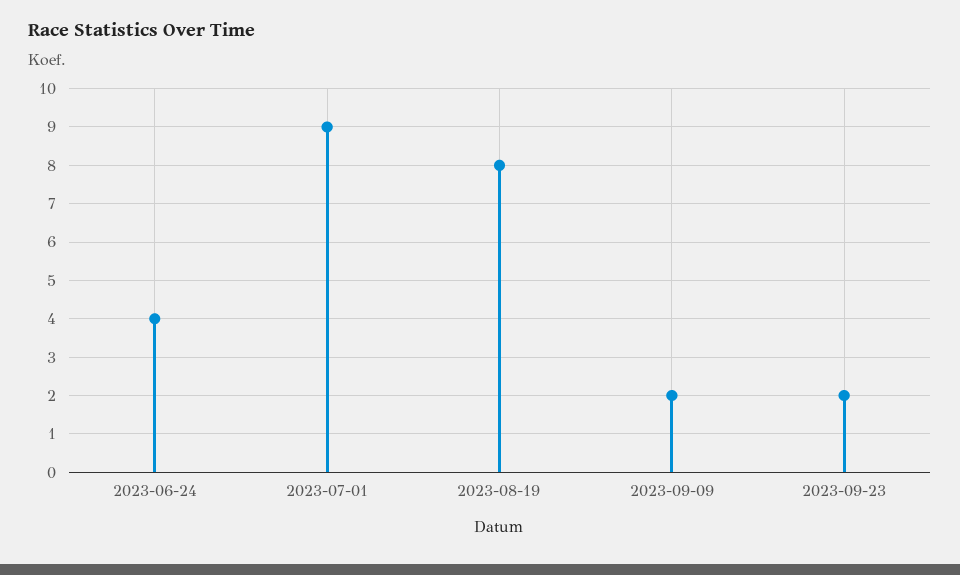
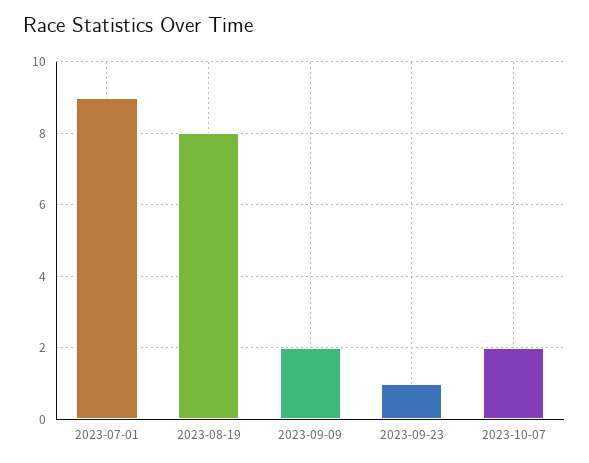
2023-06-24: 4 -> none
2023-09-23: 2 -> 1
2023-10-07: none -> 2

